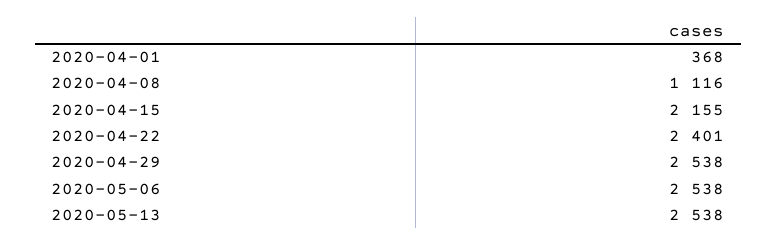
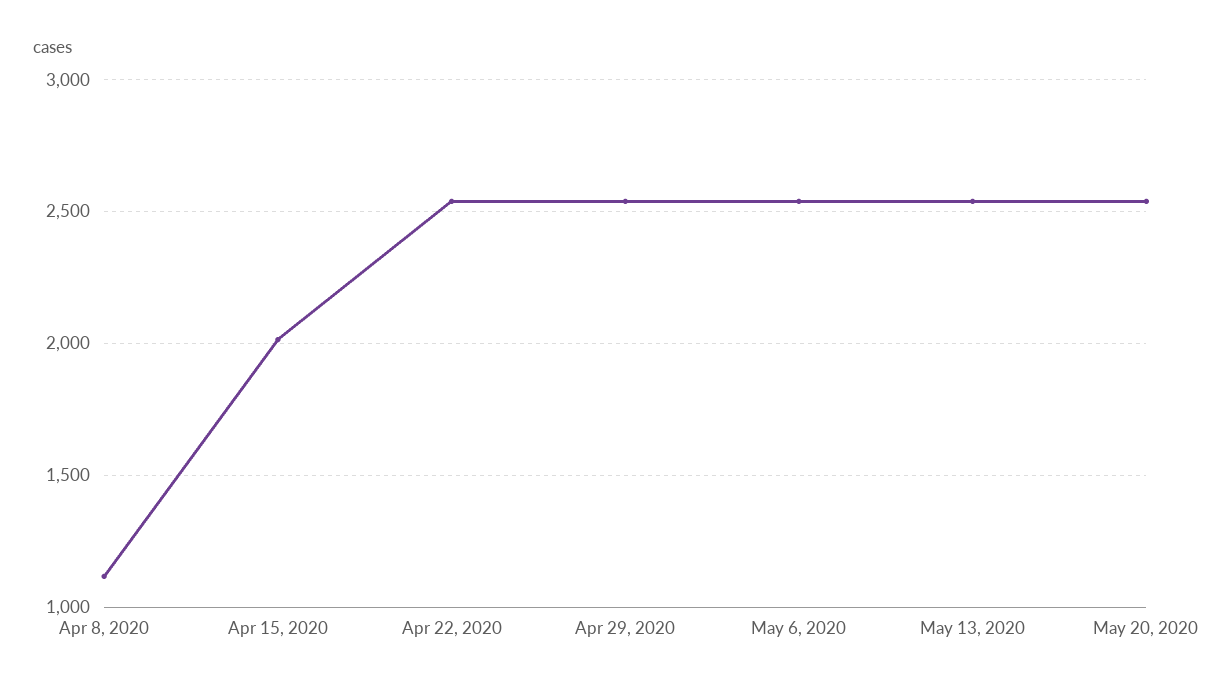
2020-04-01: 368 -> none
2020-04-15: 2155 -> 2000
2020-04-22: 2401 -> 2550
May 20, 2020: none -> 2550

